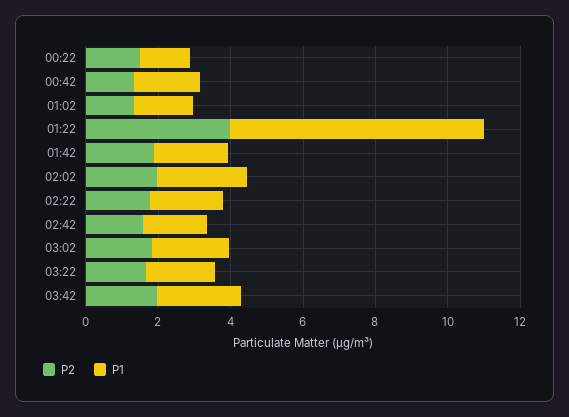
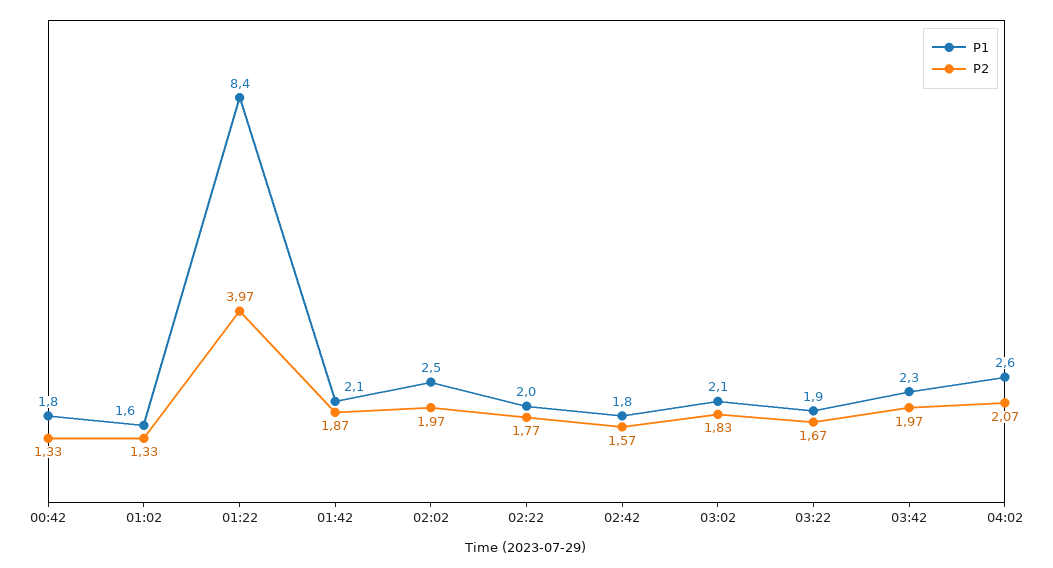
P2, 00:22: 1.5 -> none
P1, 00:22: 1.5 -> none
P1, 01:22: 7 -> 8.4
P1, 04:02: none -> 2.6
P2, 04:02: none -> 2.07

